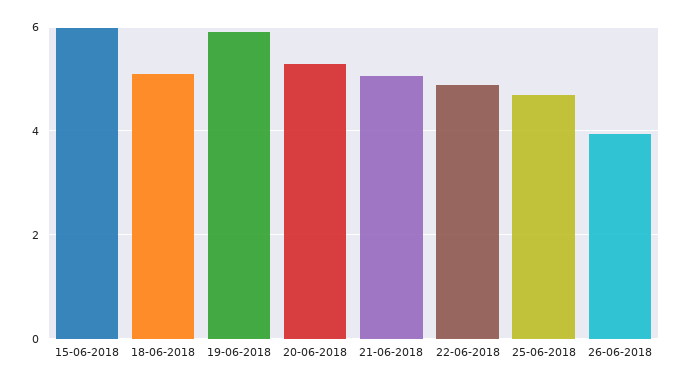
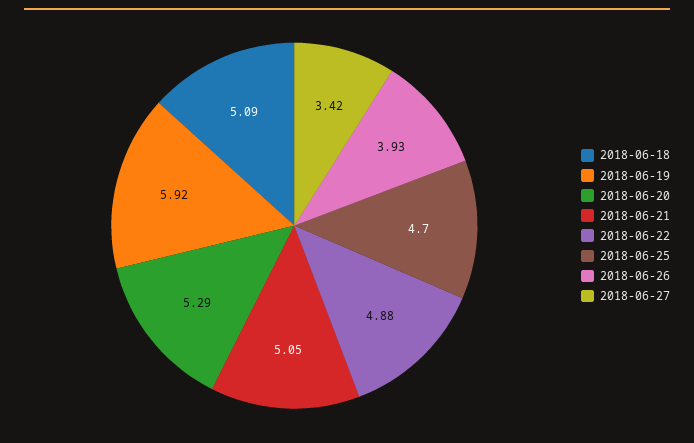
15-06-2018: 6 -> none
2018-06-27: none -> 3.42

